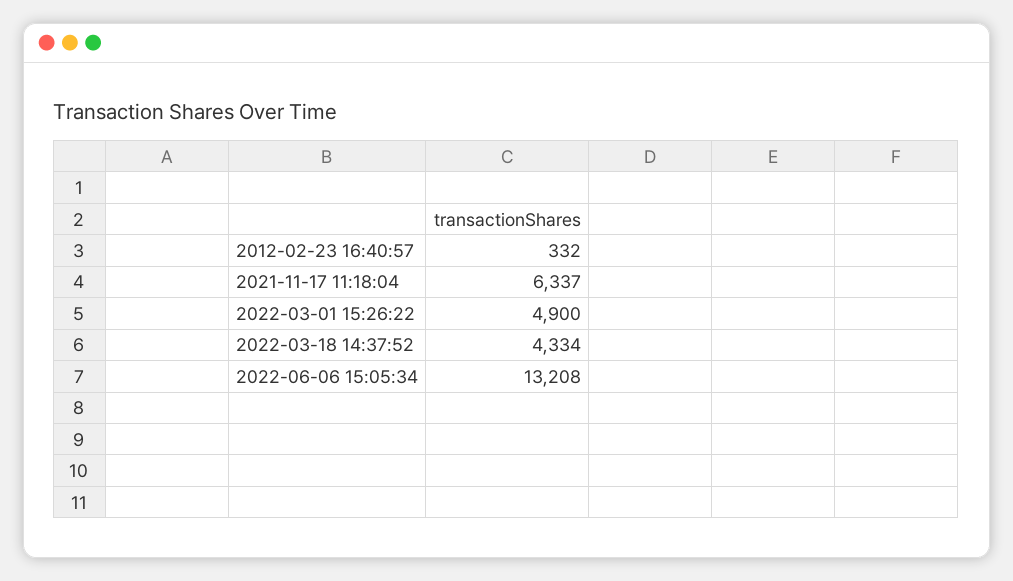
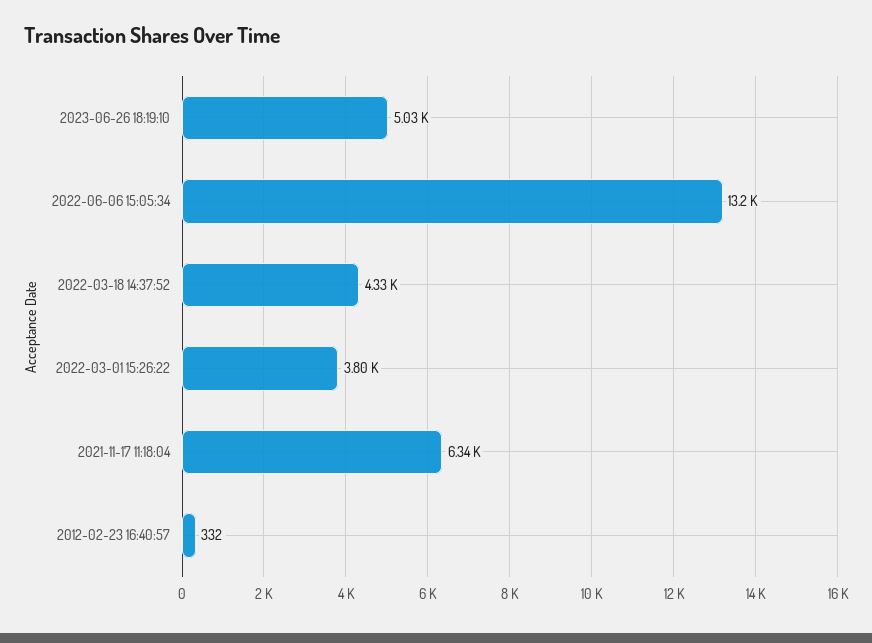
2022-03-01 15:26:22: 4900 -> 3800
2023-06-26 18:19:10: none -> 5030

